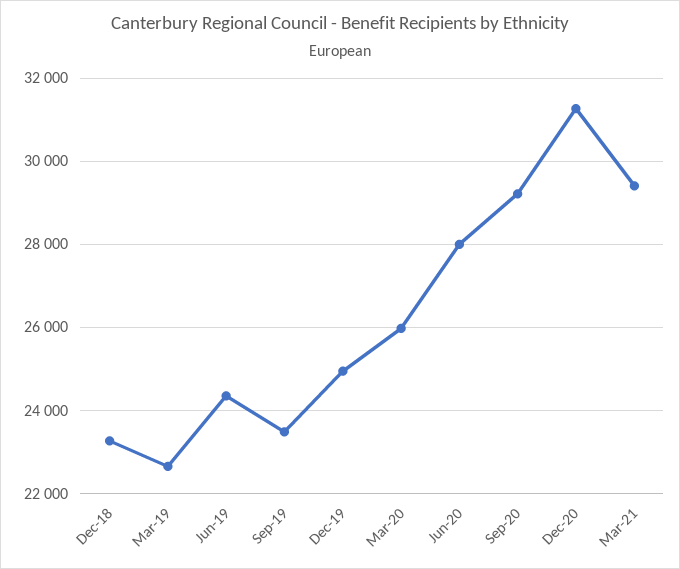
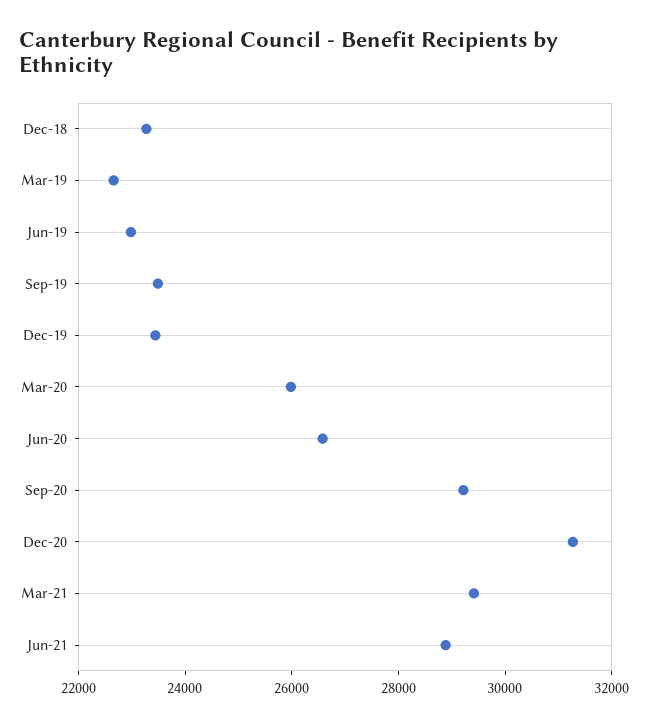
Jun-19: 24400 -> 23000
Dec-19: 25000 -> 23500
Jun-20: 28000 -> 26500
Jun-21: none -> 29000

